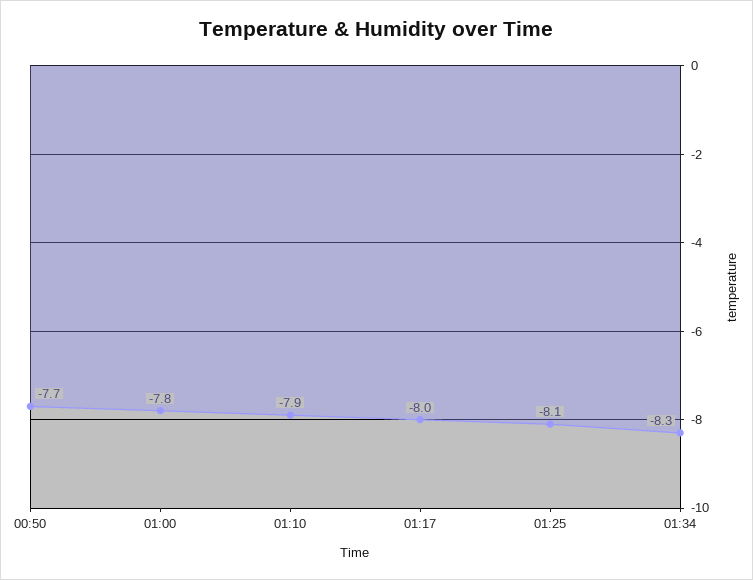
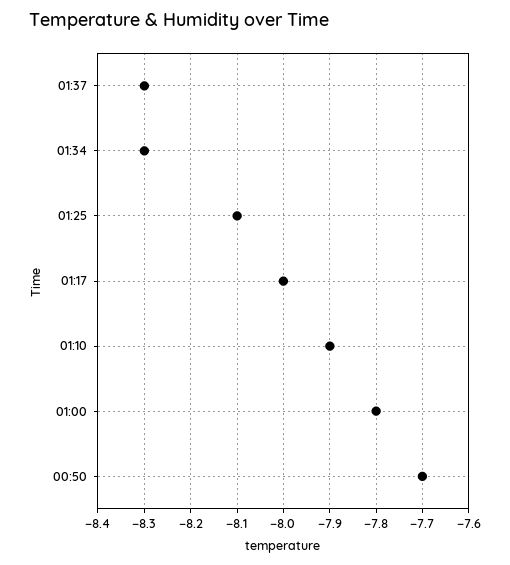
01:37: none -> -8.3

